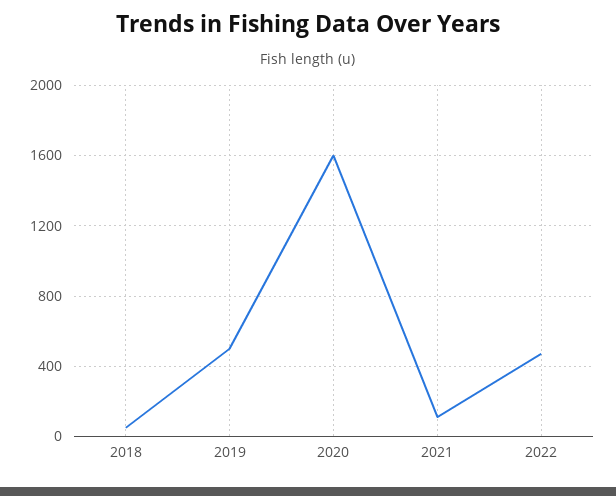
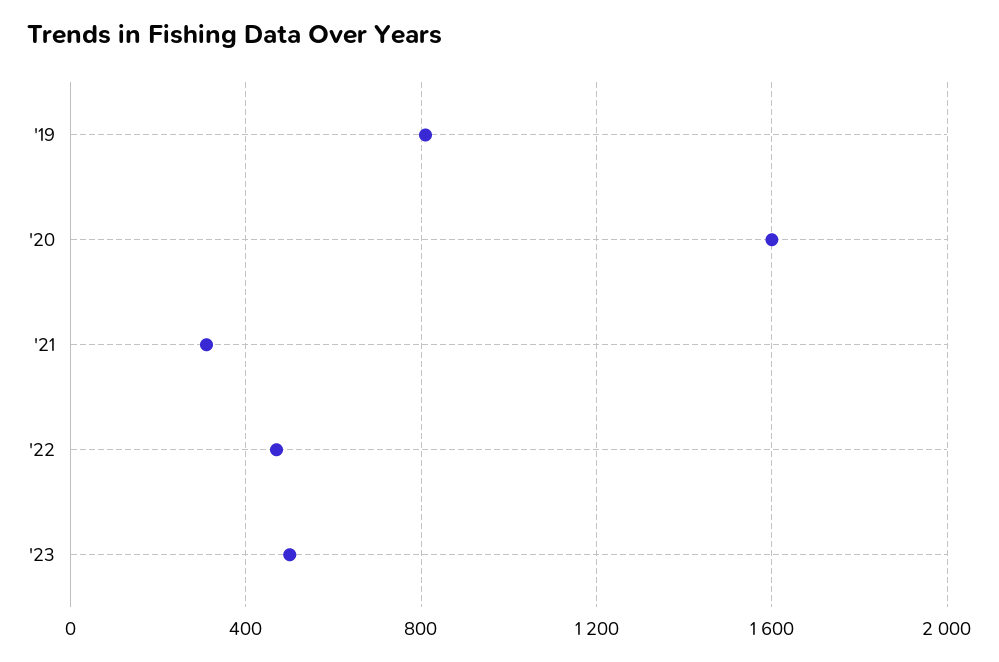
2018: 50 -> none
2019: 500 -> 800
2021: 100 -> 300
'23: none -> 500

